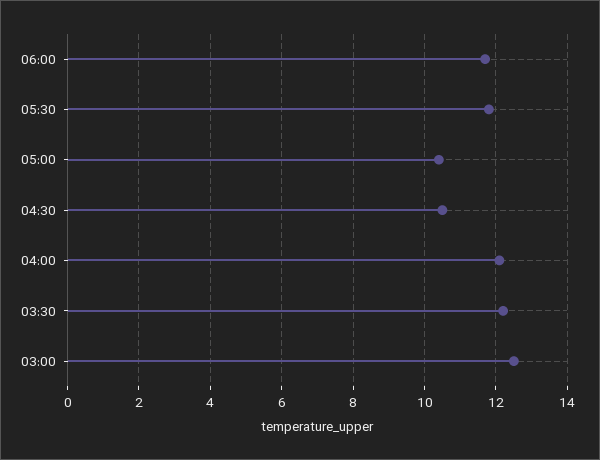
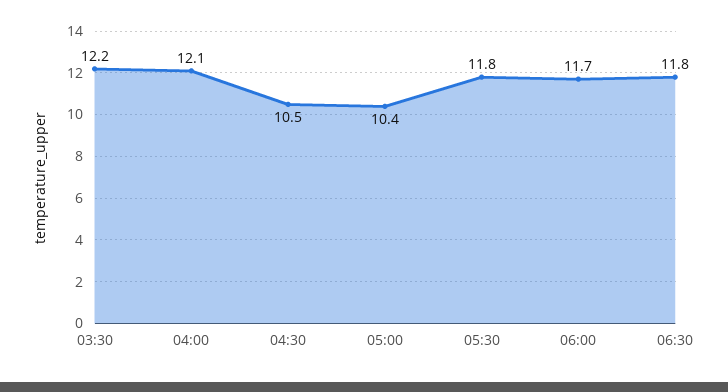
03:00: 12.5 -> none
06:30: none -> 11.8

